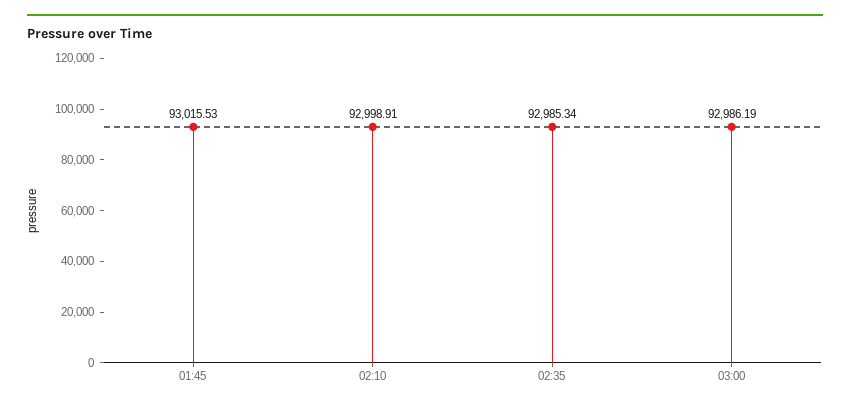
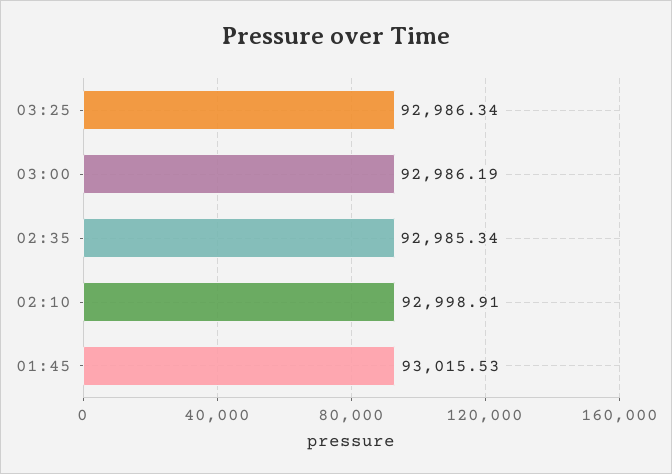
03:25: none -> 92986.34

